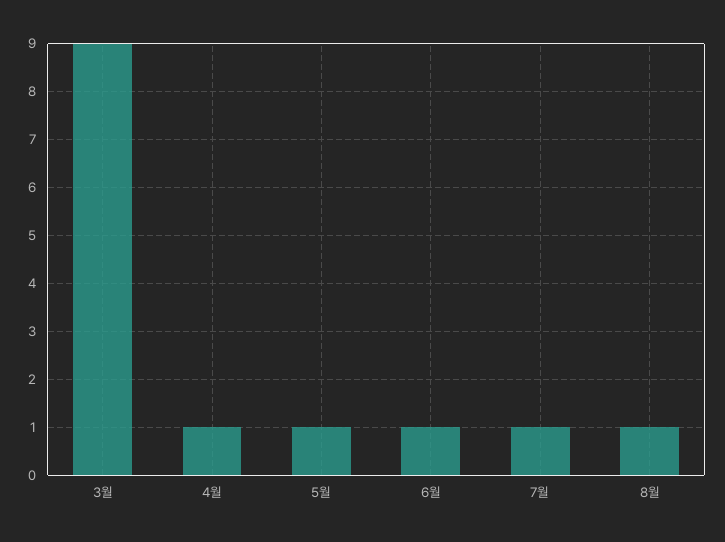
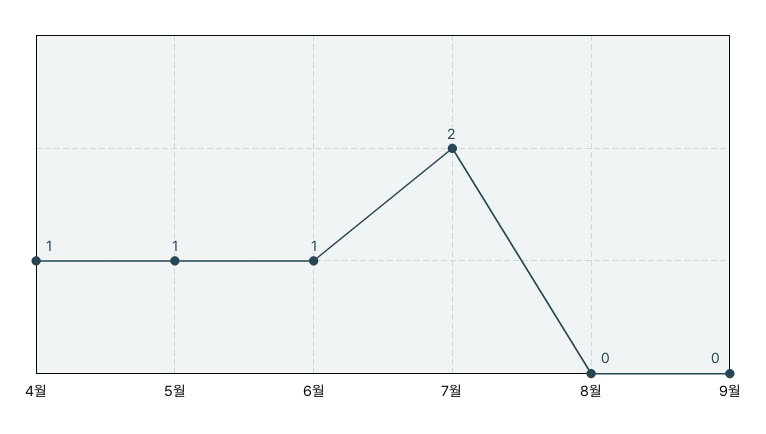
3월: 9 -> none
7월: 1 -> 2
8월: 1 -> 0
9월: none -> 0

